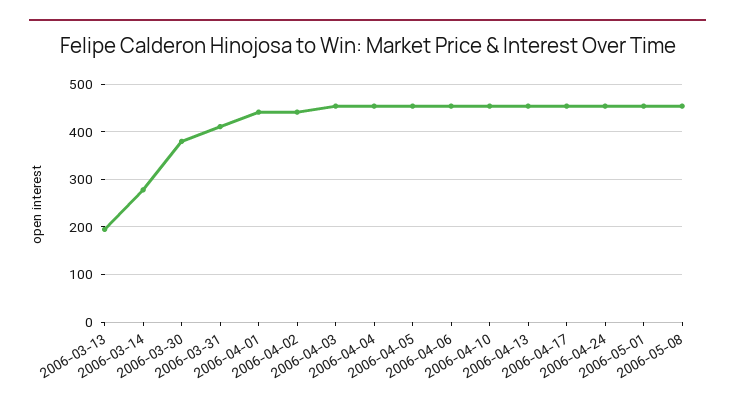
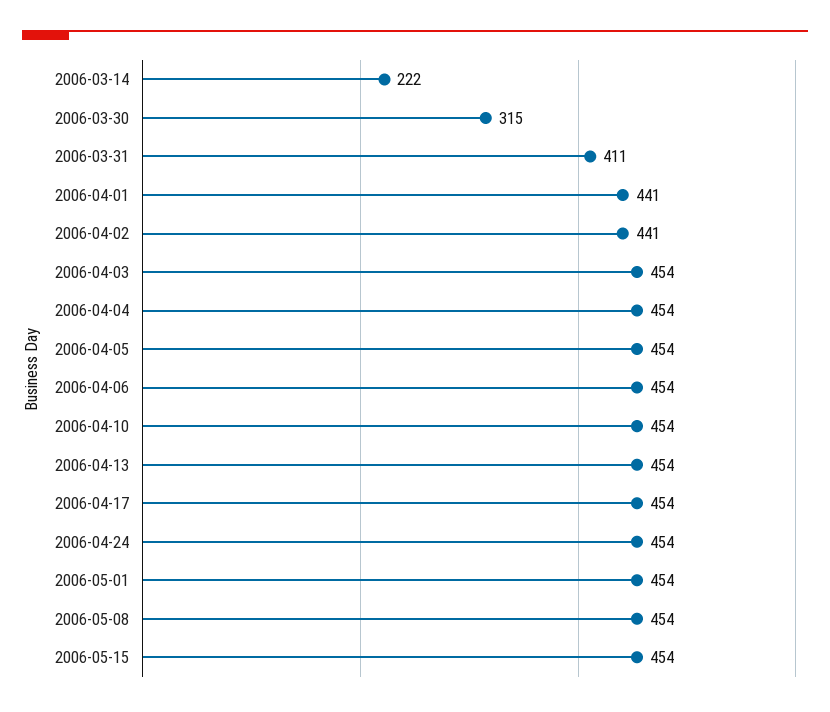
2006-03-13: 200 -> none
2006-03-14: 280 -> 222
2006-03-30: 380 -> 315
2006-05-15: none -> 454

